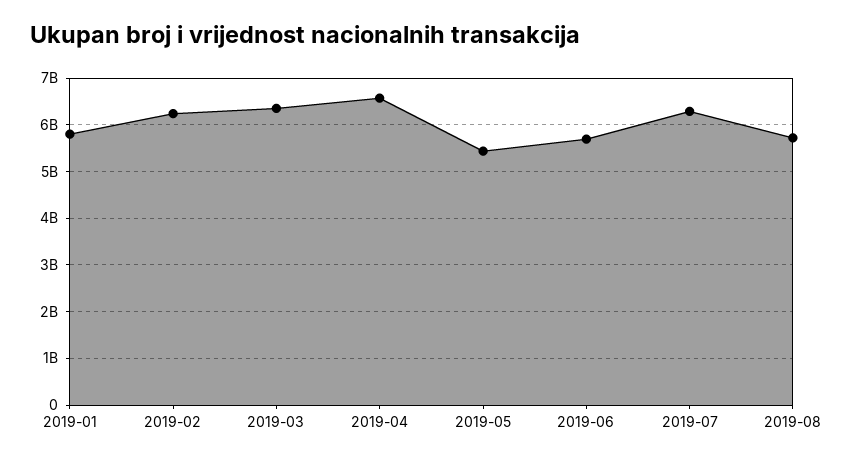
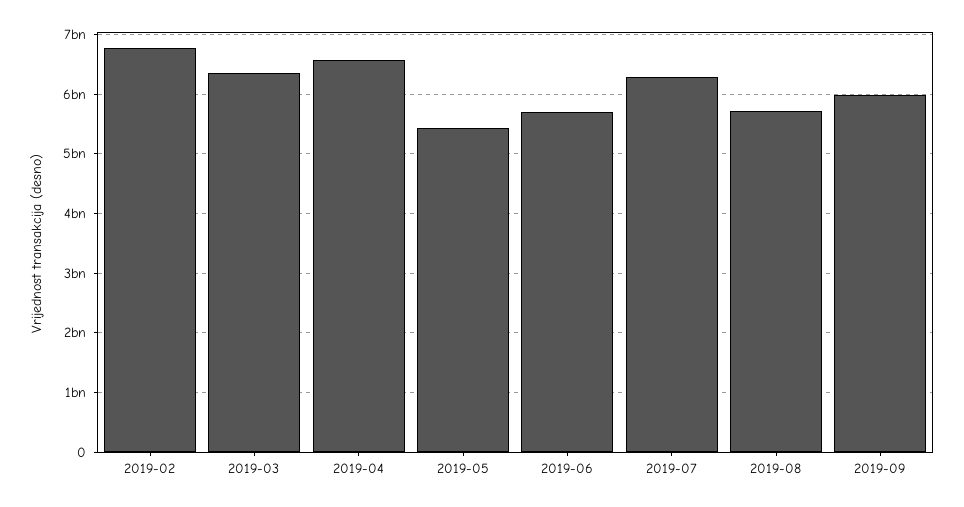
2019-01: 5800000000 -> none
2019-02: 6200000000 -> 6800000000
2019-09: none -> 6000000000

